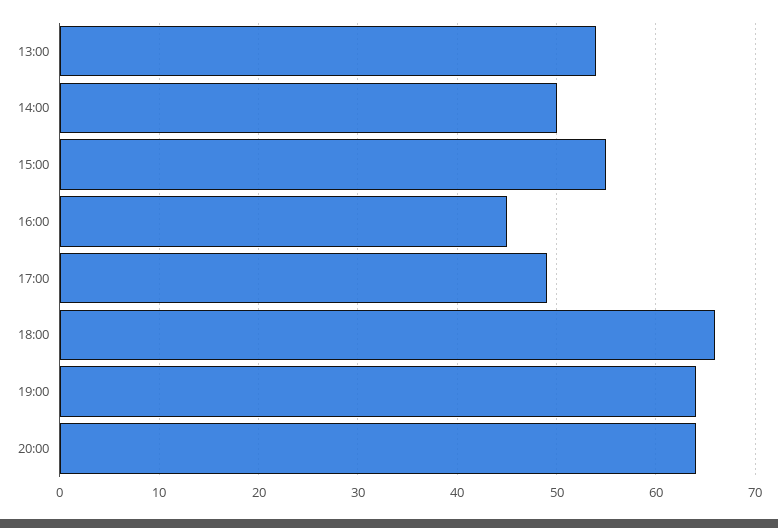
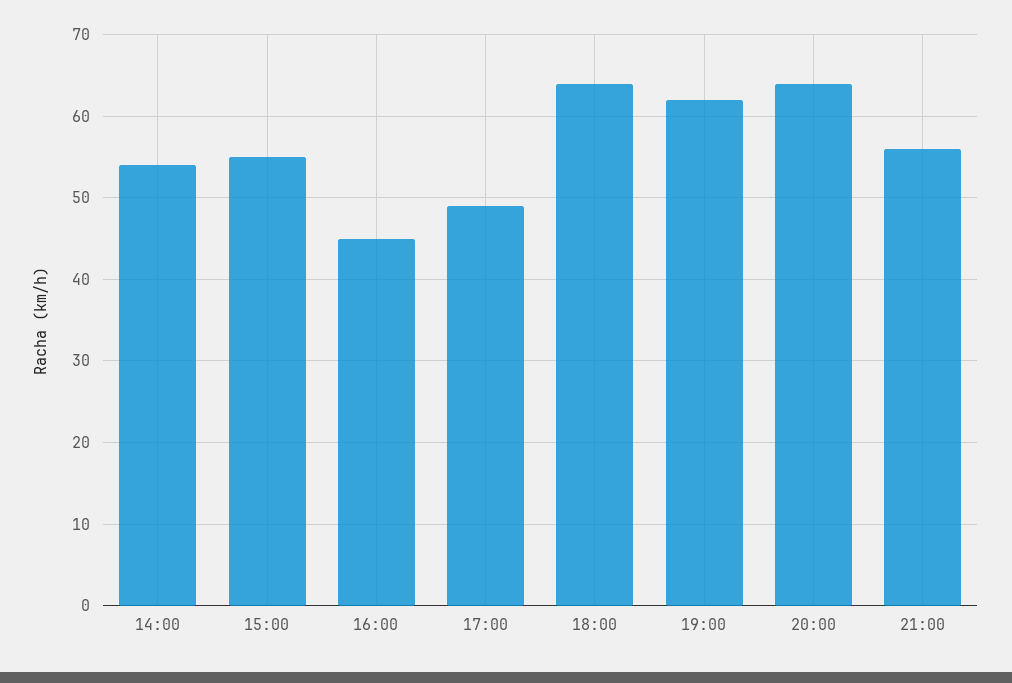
13:00: 54 -> none
14:00: 50 -> 54
18:00: 66 -> 64
19:00: 64 -> 62
21:00: none -> 56

